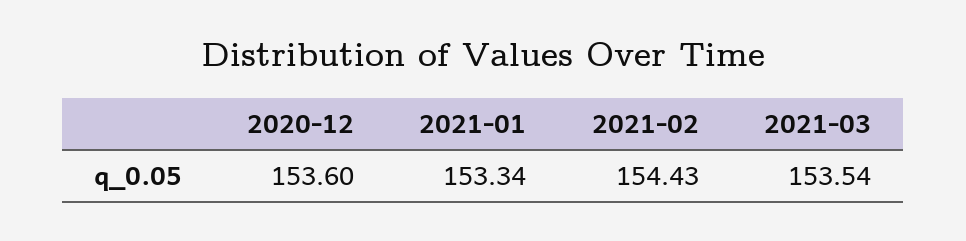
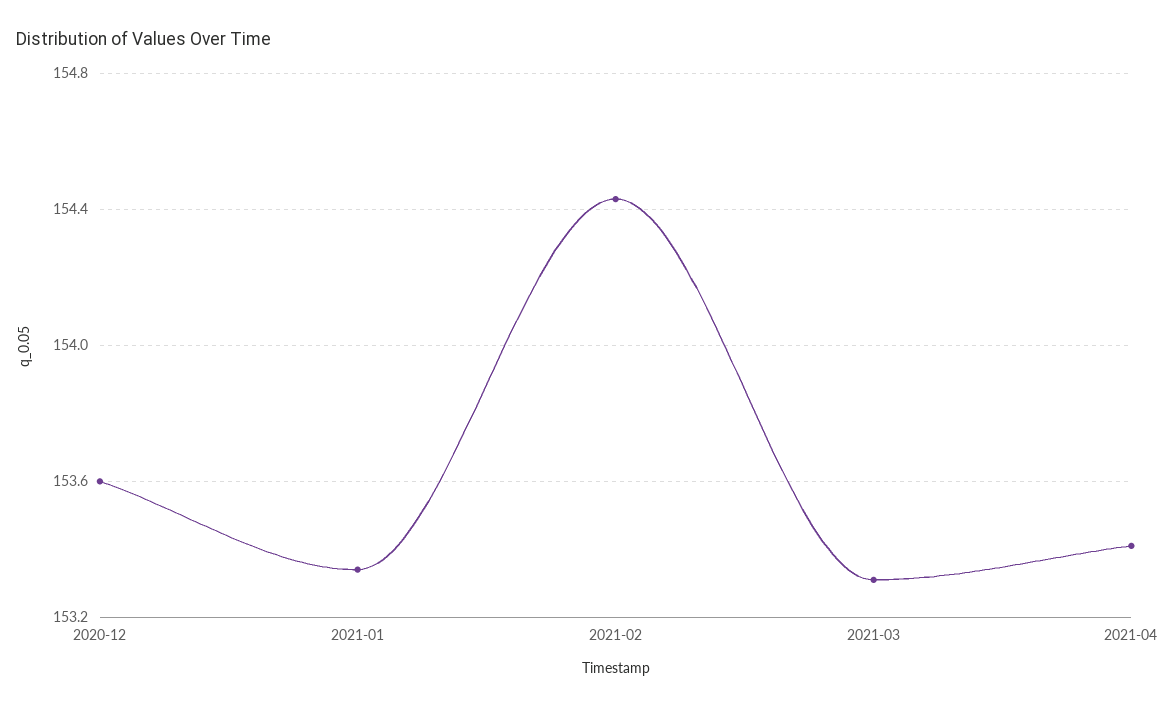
2021-03: 153.54 -> 153.3
2021-04: none -> 153.4

